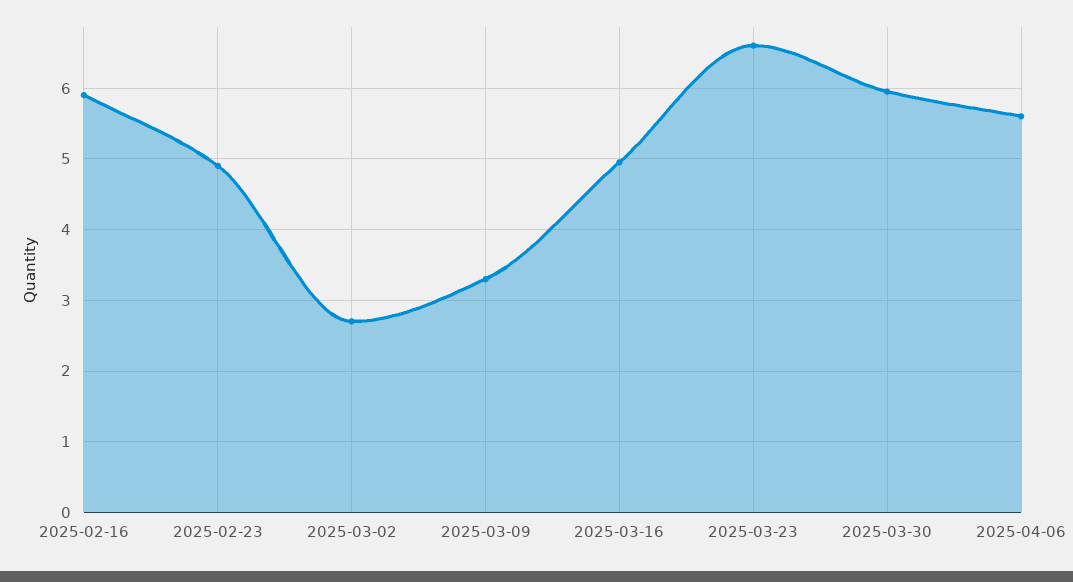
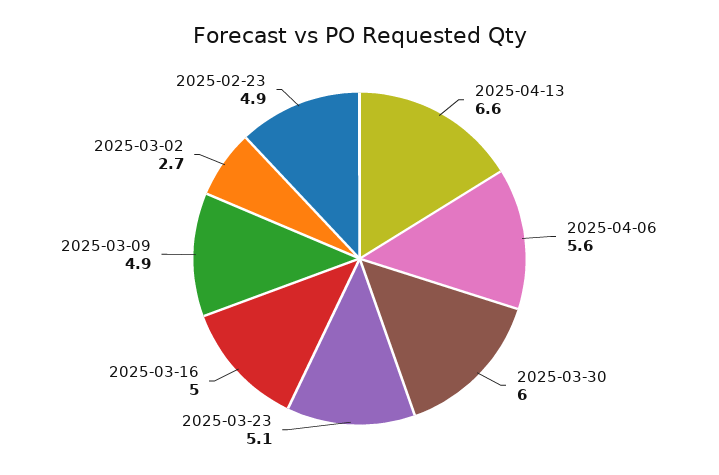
2025-02-16: 5.9 -> none
2025-03-09: 3.3 -> 4.9
2025-03-23: 6.6 -> 5.1
2025-04-13: none -> 6.6

